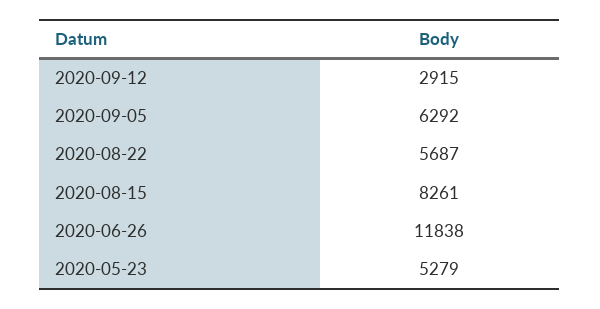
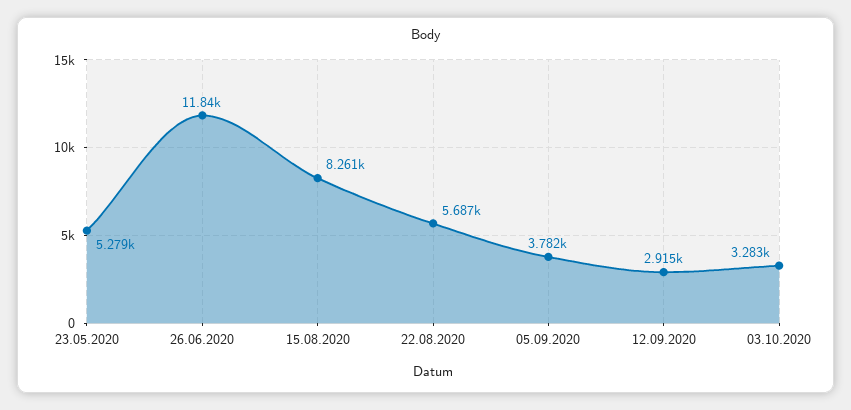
2020-09-05: 6292 -> 3782
03.10.2020: none -> 3283

